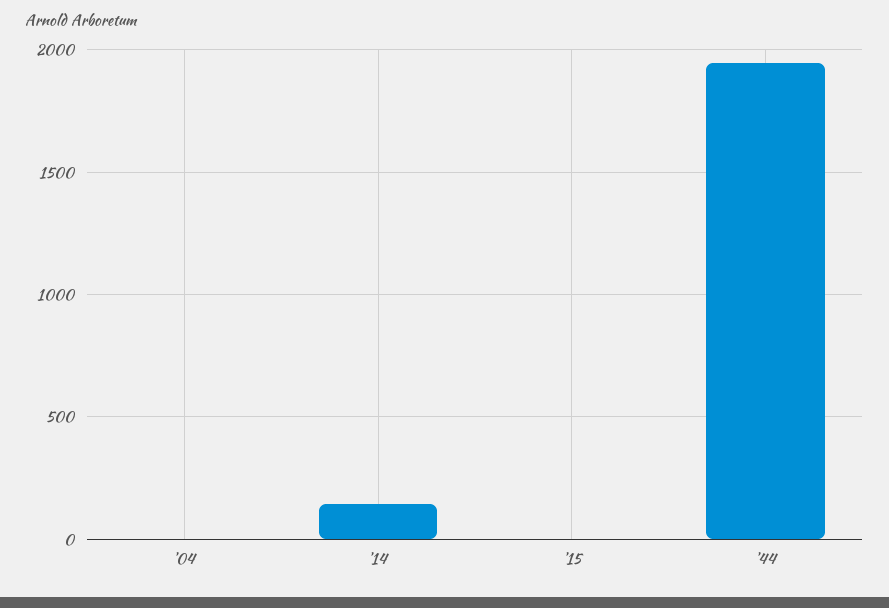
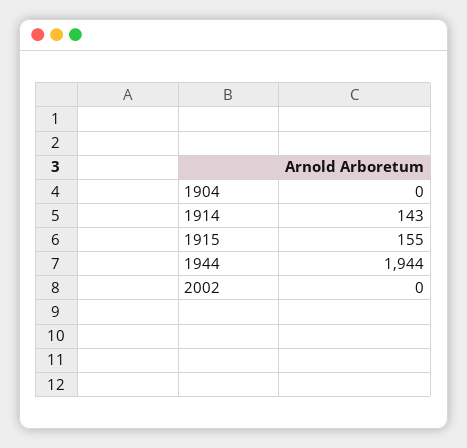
'15: 0 -> 155
2002: none -> 0

